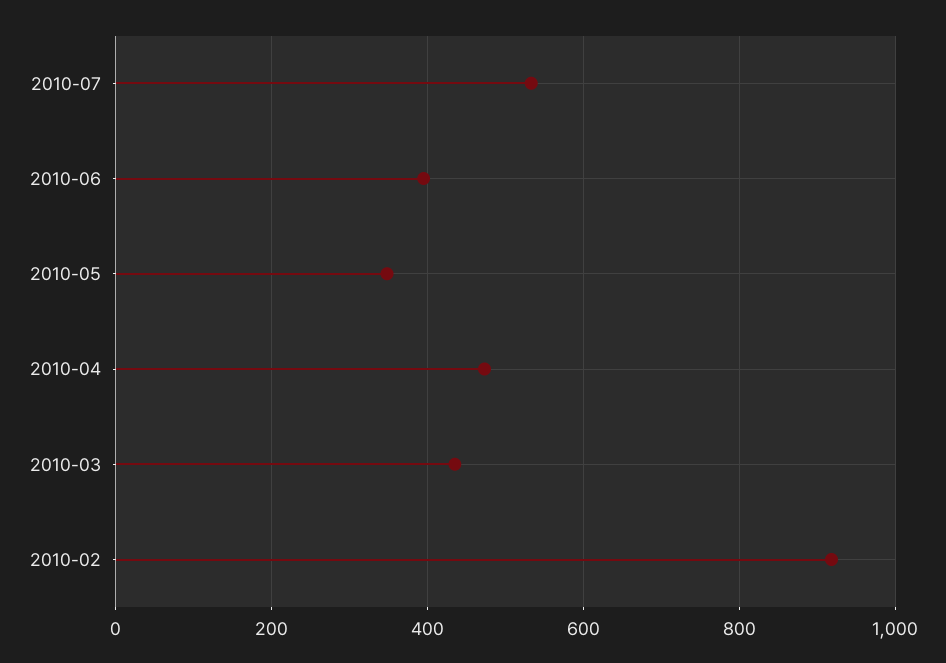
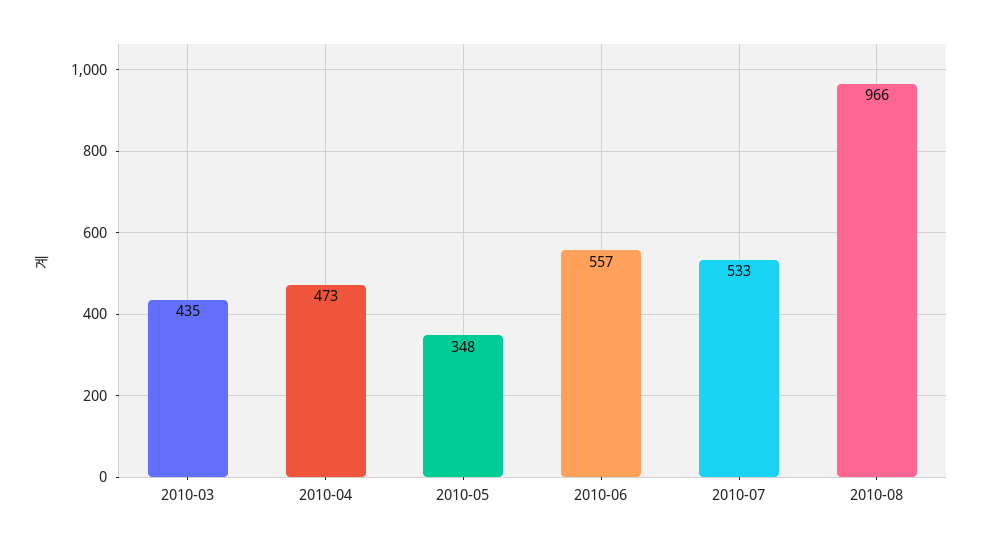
2010-06: 400 -> 557
2010-02: 920 -> none
2010-08: none -> 966

